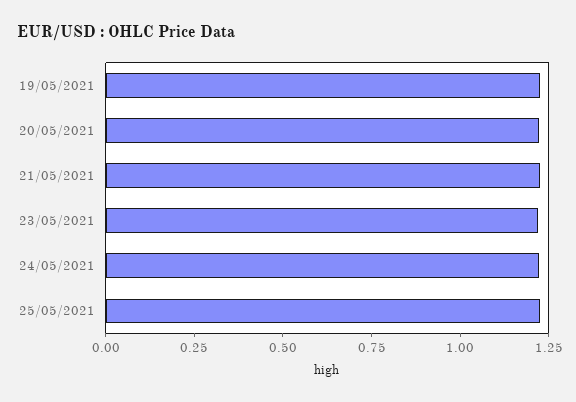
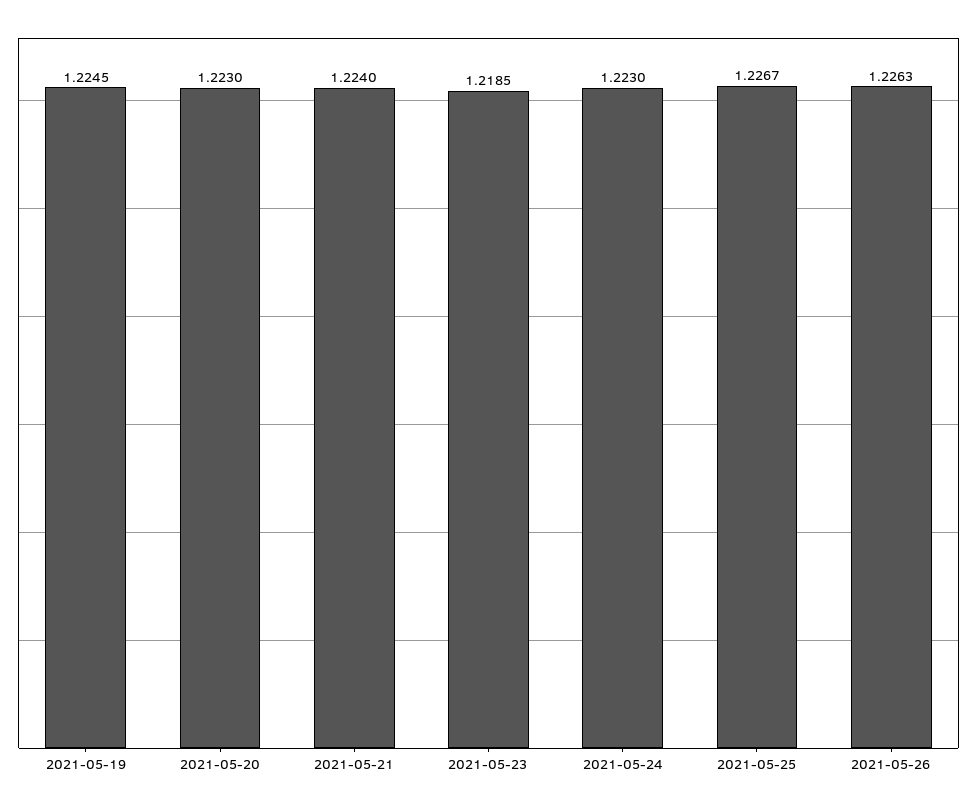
2021-05-26: none -> 1.2263

